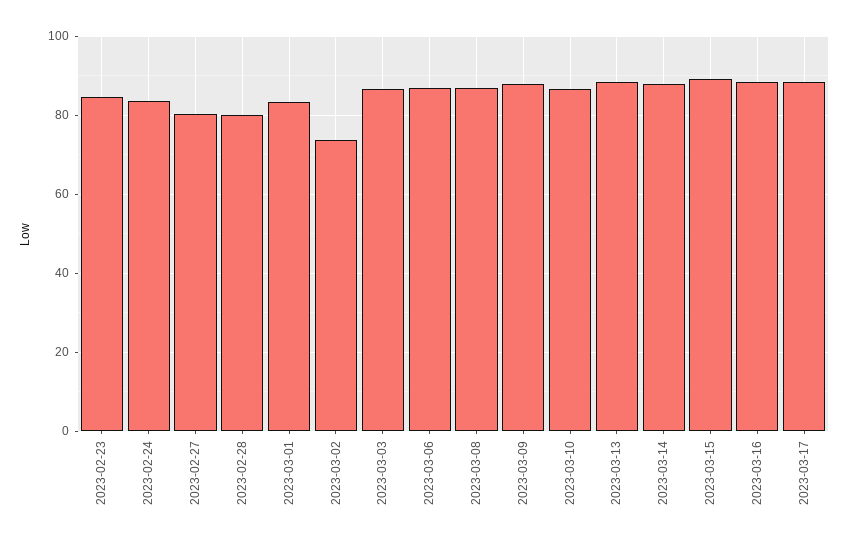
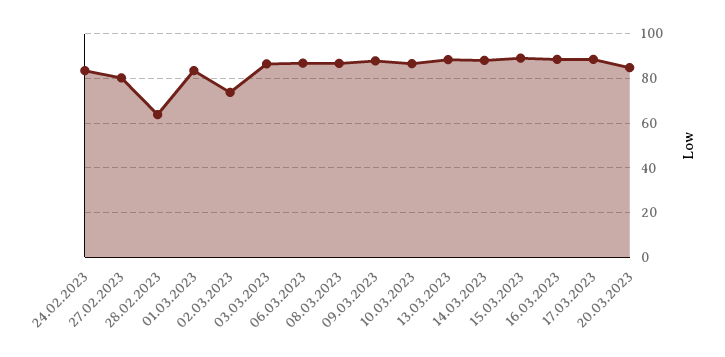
2023-02-23: 84 -> none
2023-02-28: 80 -> 65
20.03.2023: none -> 85

